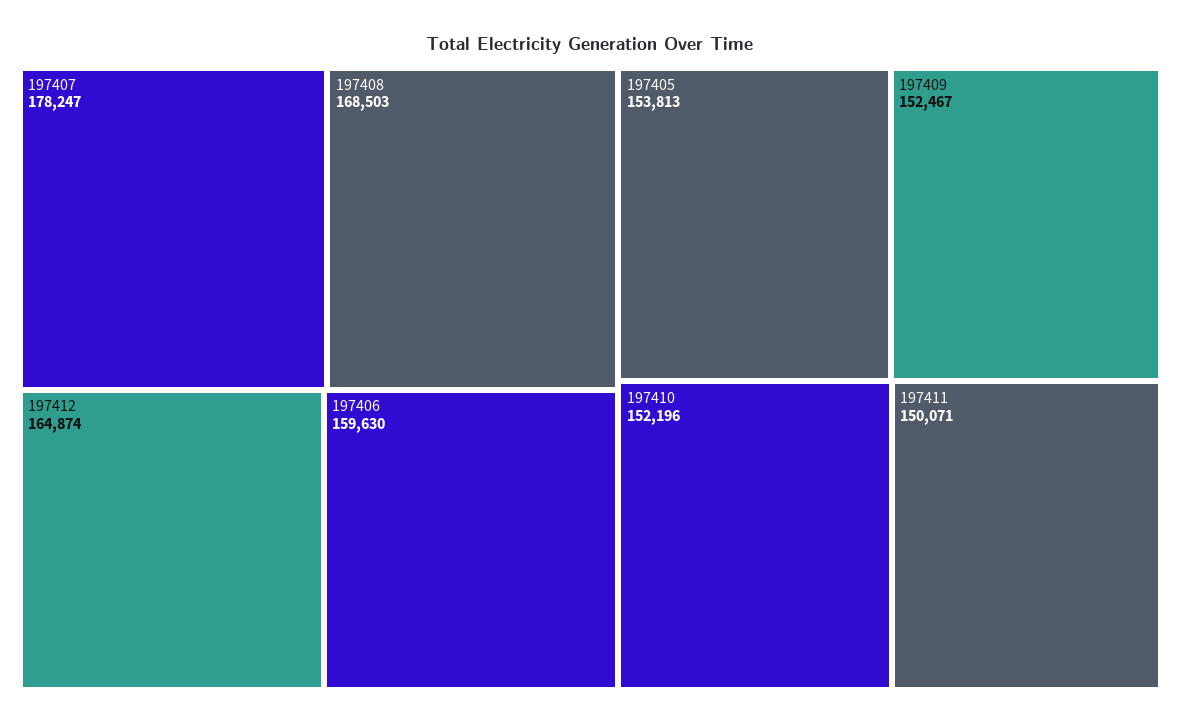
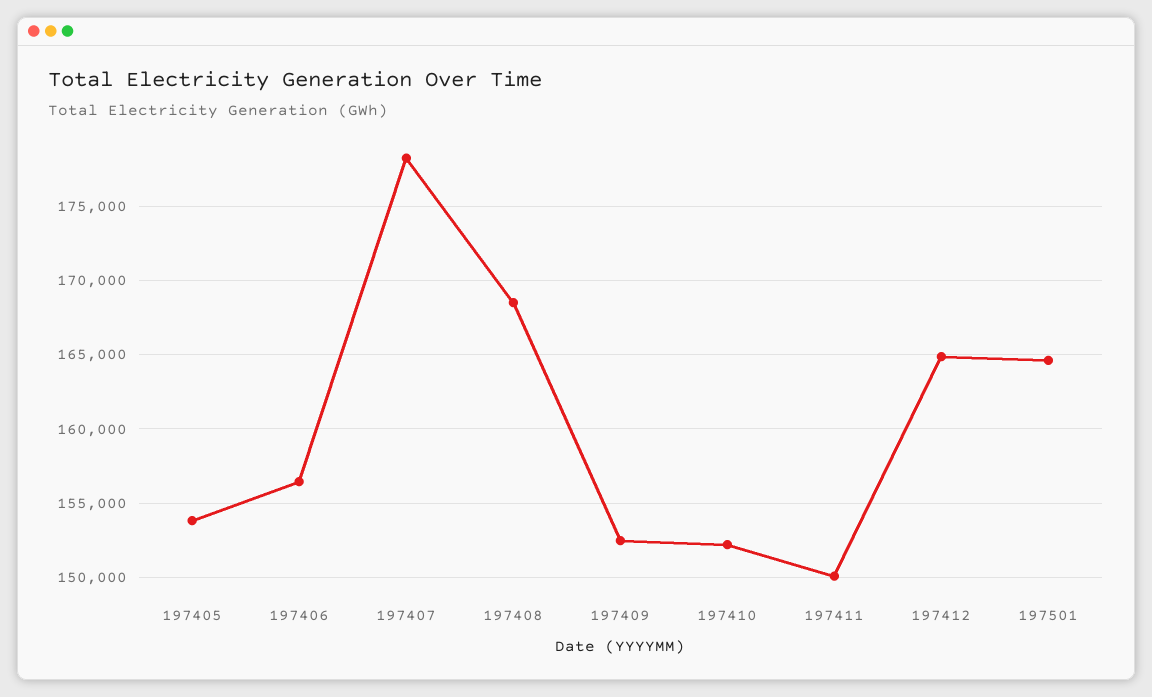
197406: 159630 -> 156500
197501: none -> 164500

